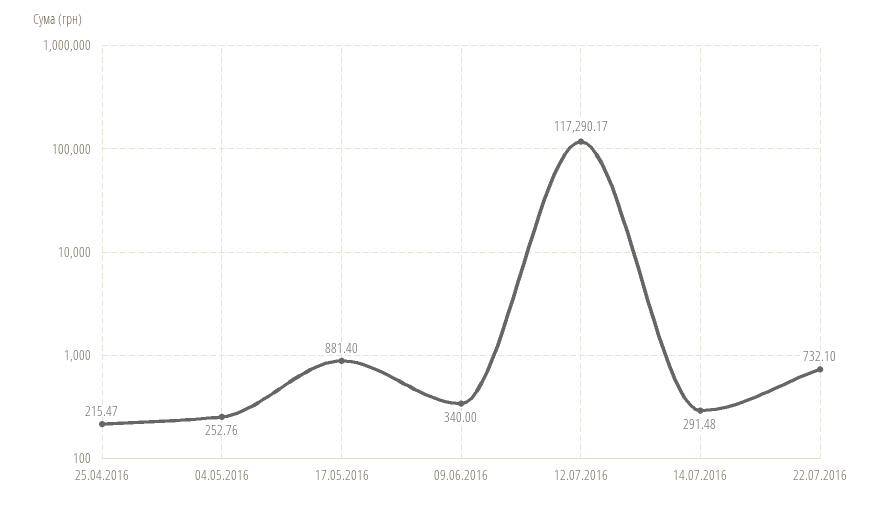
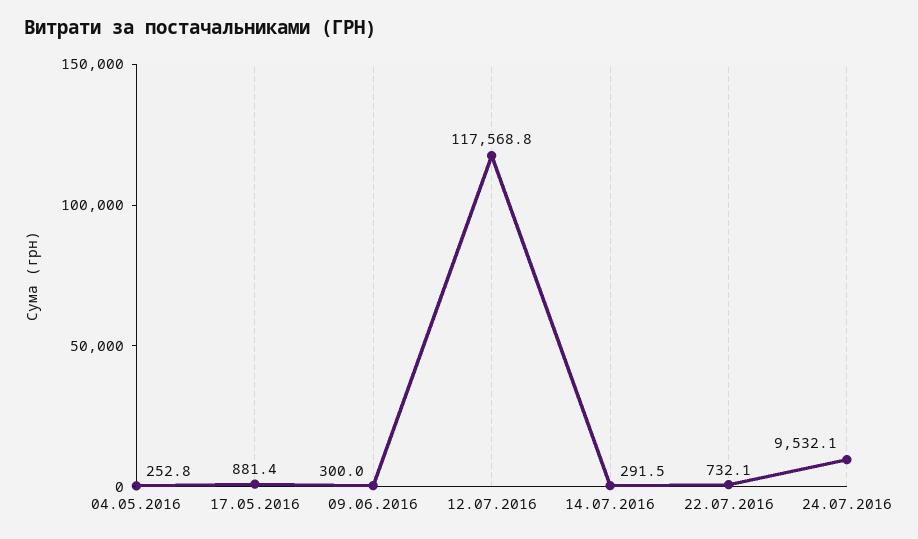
25.04.2016: 215.47 -> none
09.06.2016: 340 -> 300
12.07.2016: 117290.17 -> 117568.8
24.07.2016: none -> 9532.1

